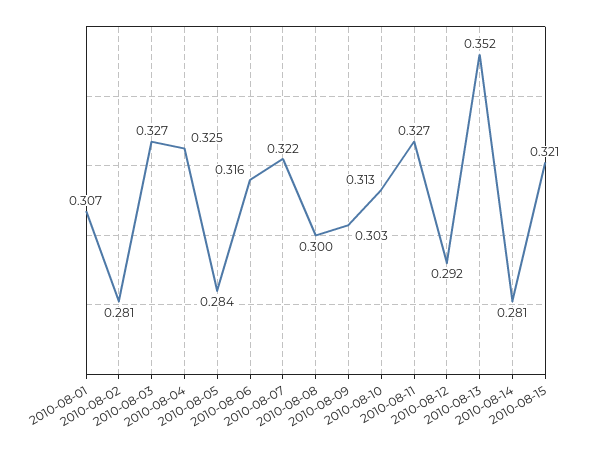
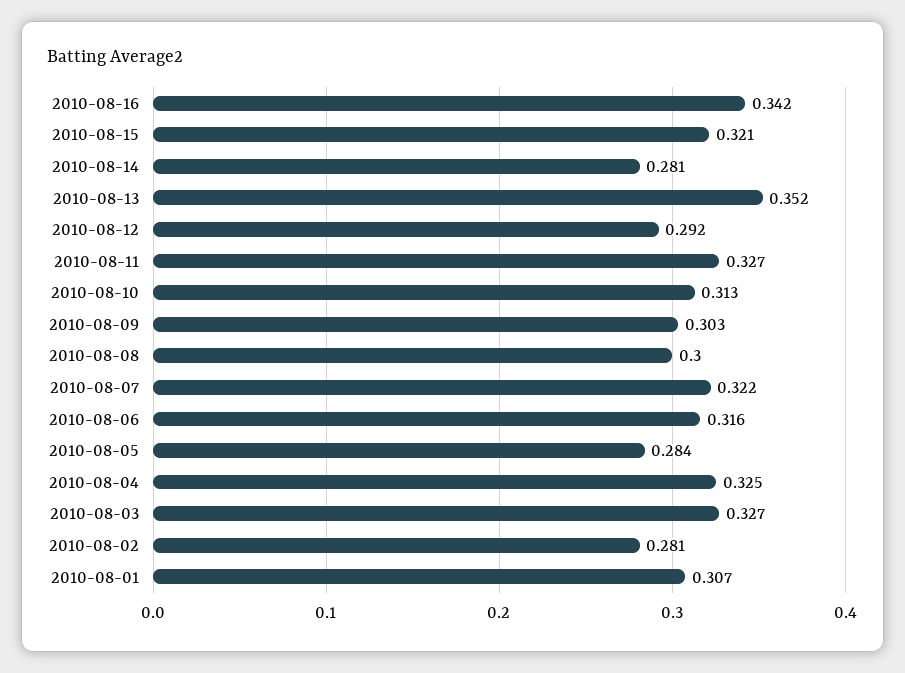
2010-08-16: none -> 0.342

